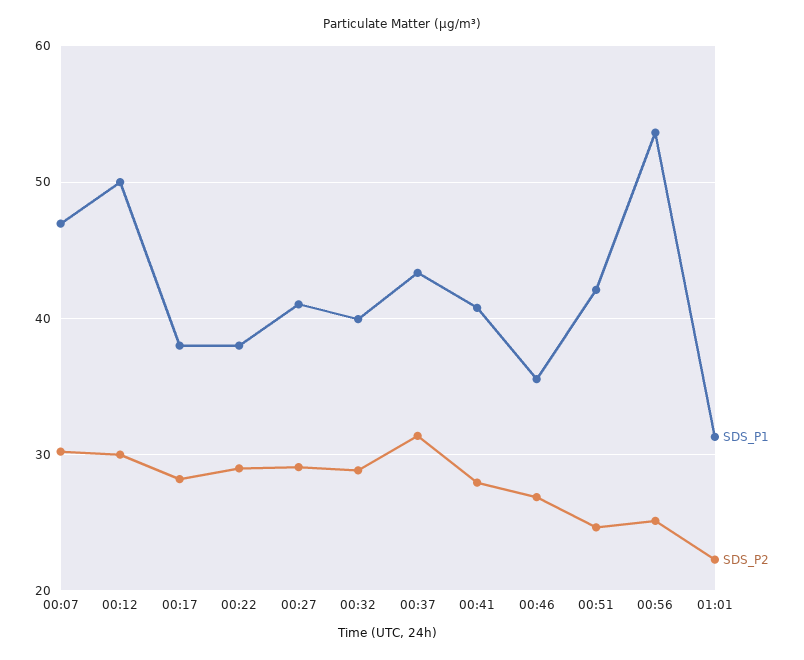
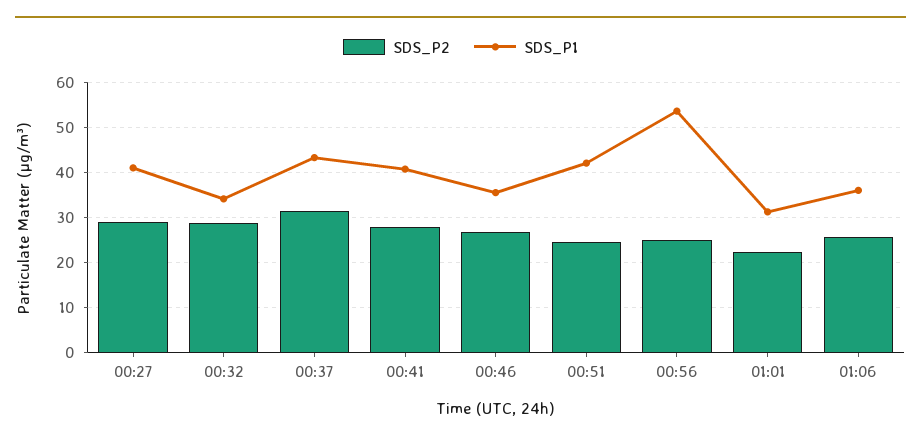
SDS_P1, 00:07: 47 -> none
SDS_P2, 00:07: 30 -> none
SDS_P1, 00:12: 50 -> none
SDS_P2, 00:12: 30 -> none
SDS_P1, 00:17: 38 -> none
SDS_P2, 00:17: 28 -> none
SDS_P1, 00:22: 38 -> none
SDS_P2, 00:22: 29 -> none
SDS_P1, 00:32: 40 -> 34
SDS_P2, 01:06: none -> 26
SDS_P1, 01:06: none -> 36

